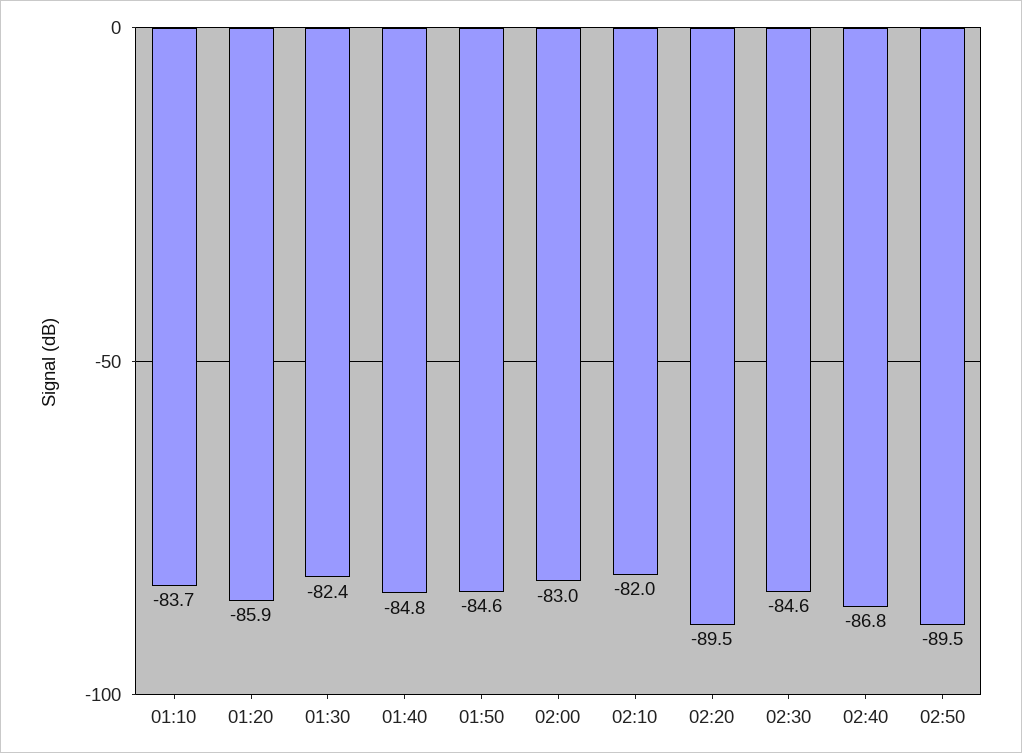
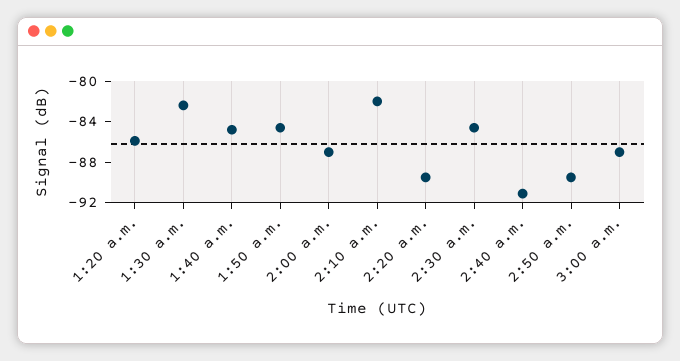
01:10: -83.7 -> none
02:00: -83 -> -87
02:40: -86.8 -> -91
3:00 a.m.: none -> -87

